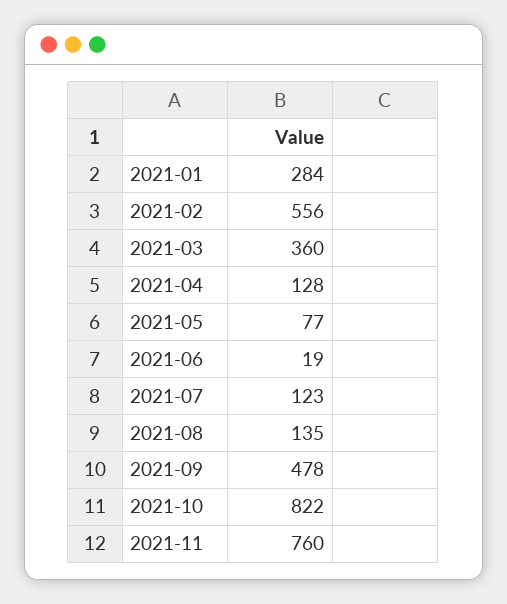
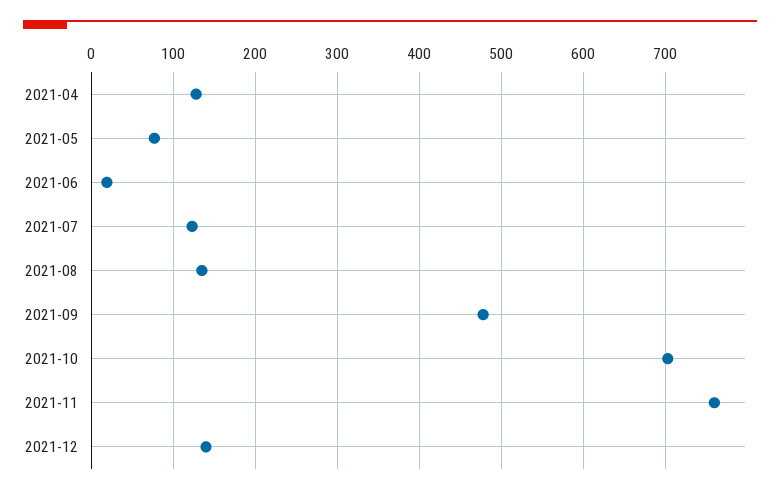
2021-01: 284 -> none
2021-02: 556 -> none
2021-03: 360 -> none
2021-10: 822 -> 700
2021-12: none -> 140

